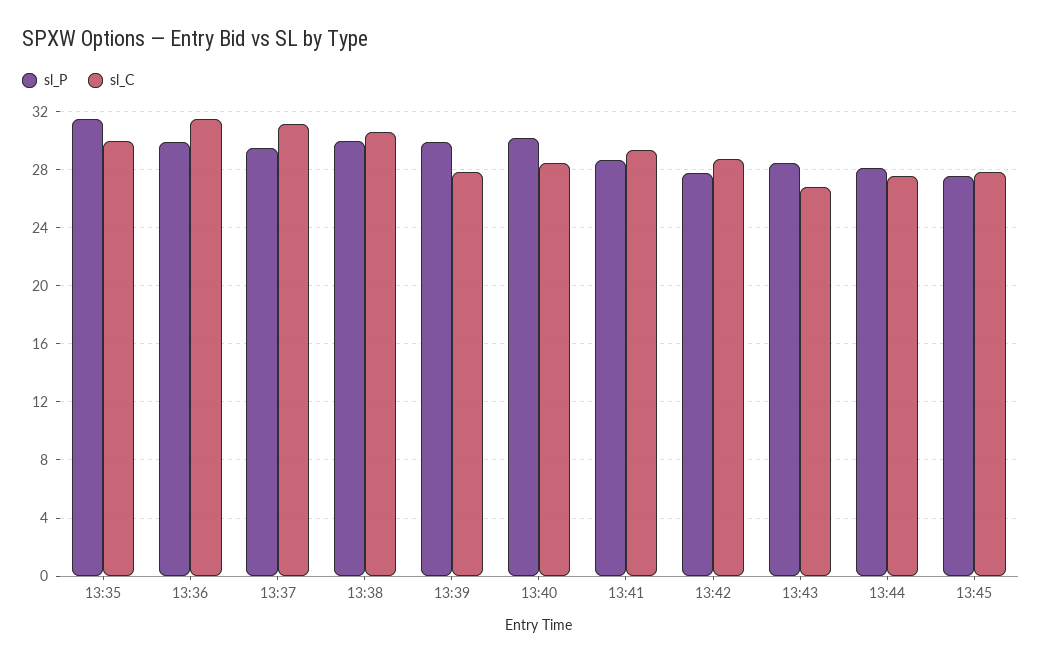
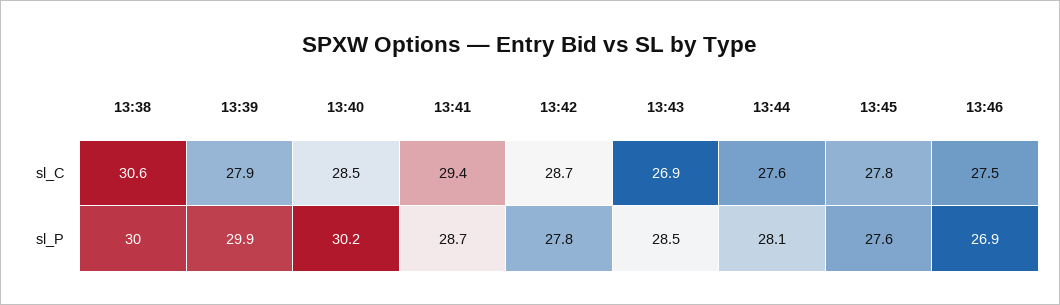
sl_P, 13:35: 31.5 -> none
sl_C, 13:35: 30 -> none
sl_P, 13:36: 30 -> none
sl_C, 13:36: 31.5 -> none
sl_P, 13:37: 29.5 -> none
sl_C, 13:37: 31 -> none
sl_C, 13:46: none -> 27.5
sl_P, 13:46: none -> 26.9

